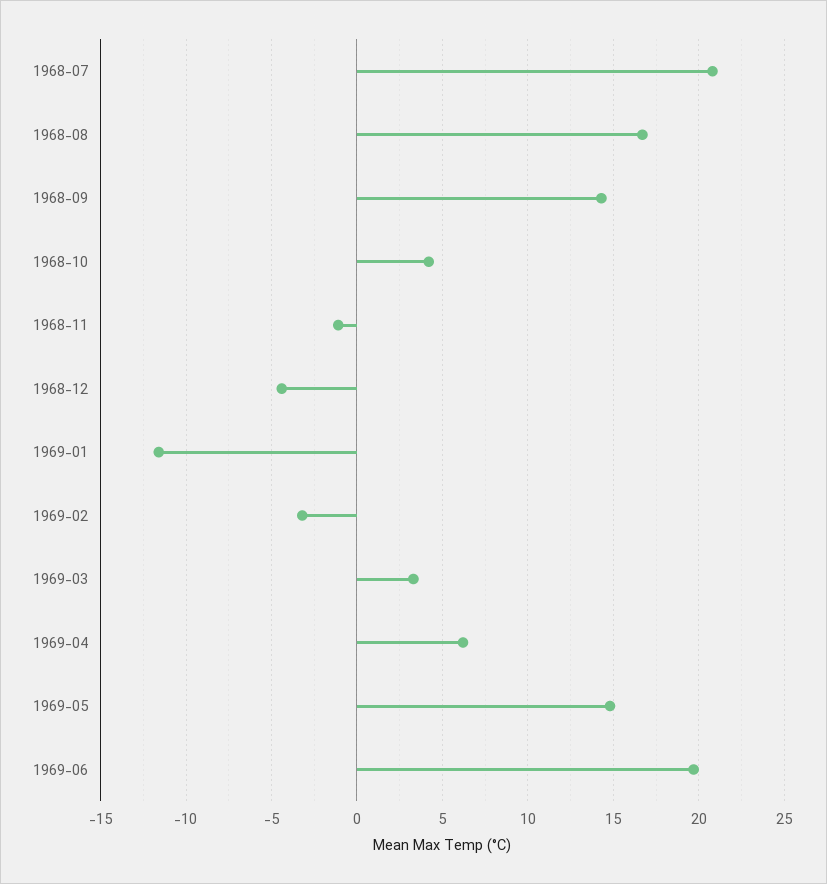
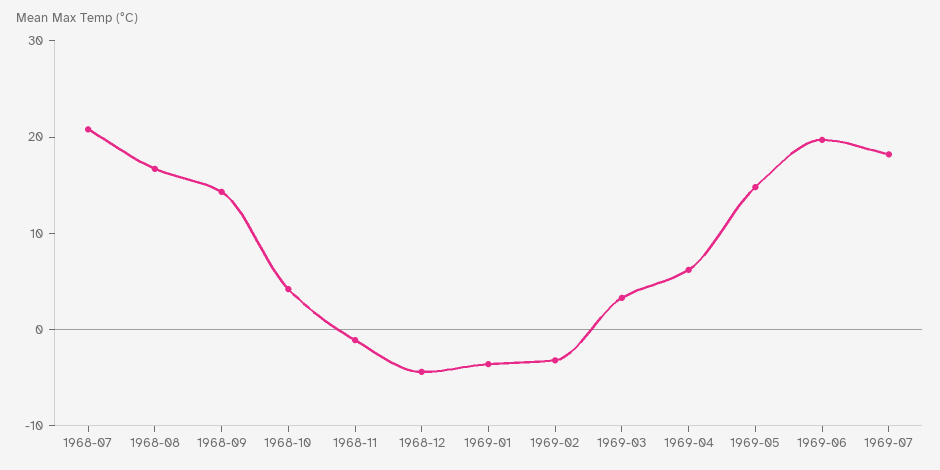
1969-01: -11.5 -> -4
1969-07: none -> 18

